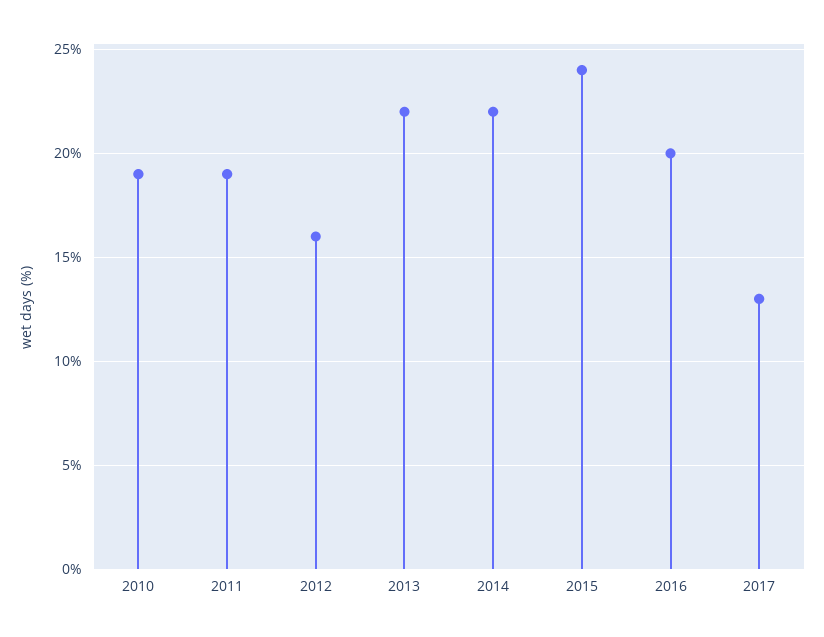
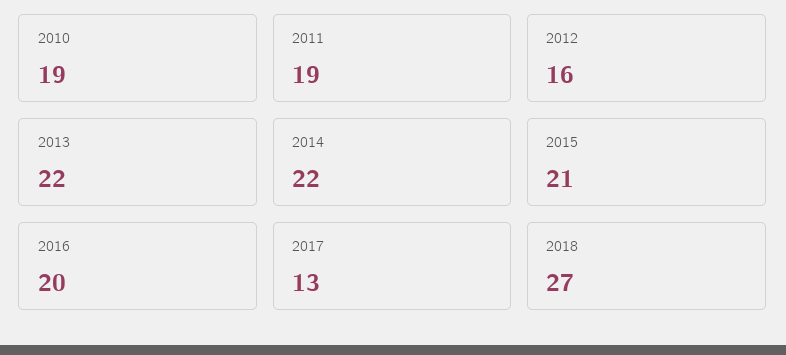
2015: 24 -> 21
2018: none -> 27

